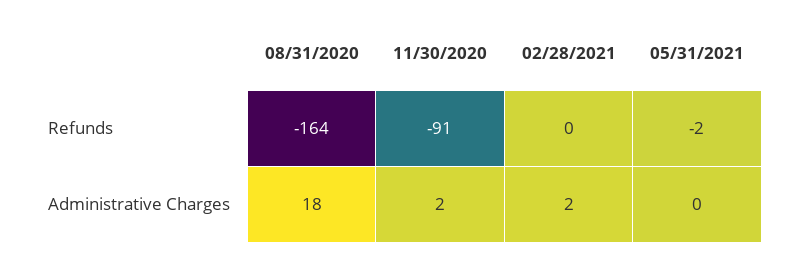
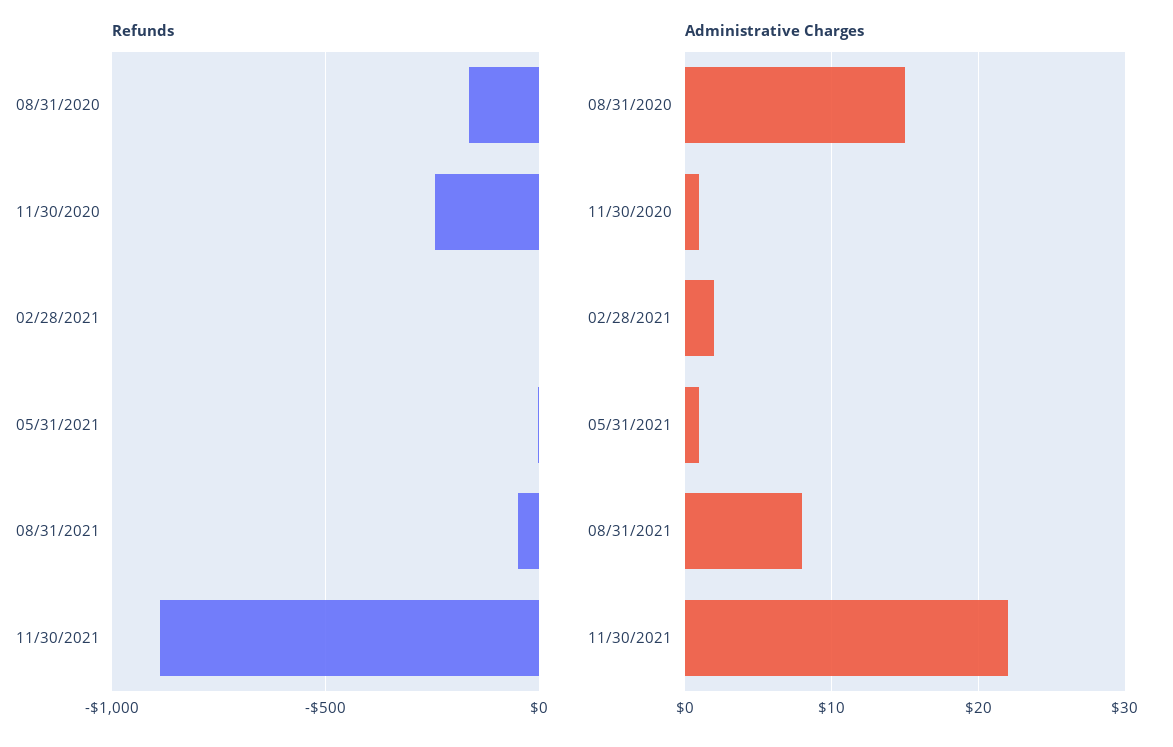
Refunds, 11/30/2020: -91 -> -250
Administrative Charges, 08/31/2020: 18 -> 15
Administrative Charges, 11/30/2020: 2 -> 1
Administrative Charges, 05/31/2021: 0 -> 1
Refunds, 08/31/2021: none -> -50
Refunds, 11/30/2021: none -> -900
Administrative Charges, 08/31/2021: none -> 8
Administrative Charges, 11/30/2021: none -> 22

